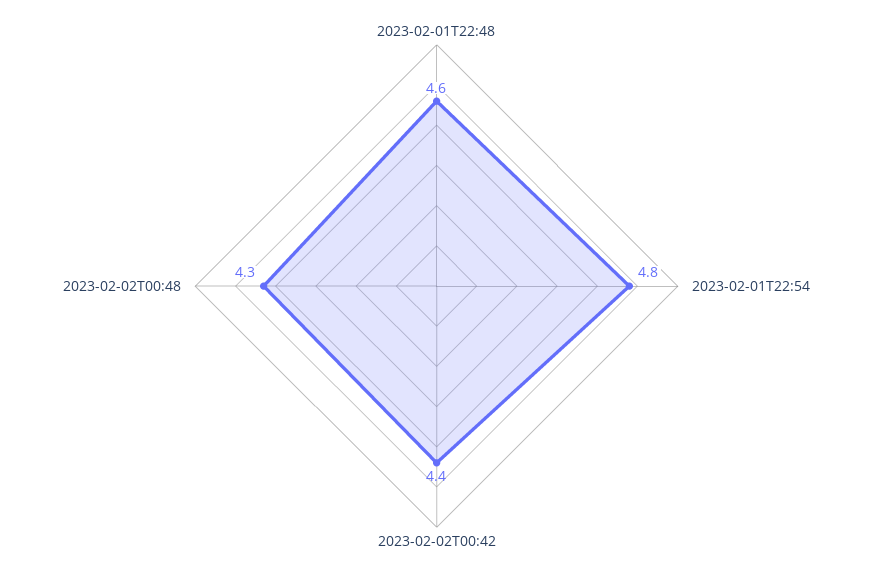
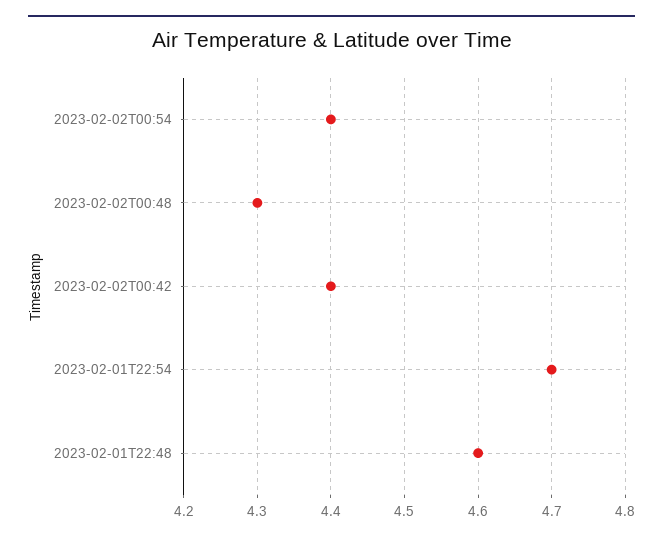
2023-02-01T22:54: 4.8 -> 4.7
2023-02-02T00:54: none -> 4.4

